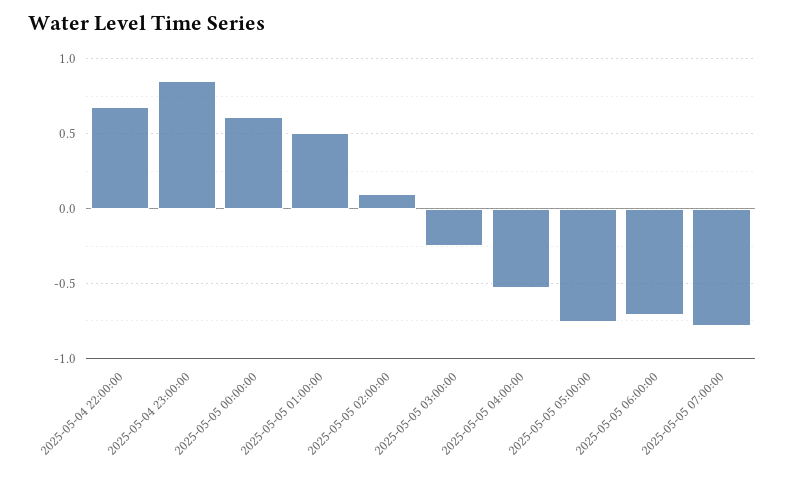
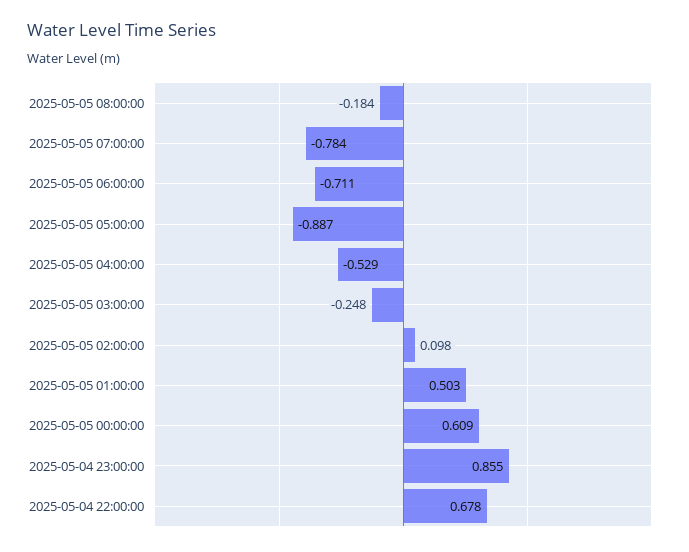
2025-05-05 05:00:00: -0.75 -> -0.887
2025-05-05 08:00:00: none -> -0.184

